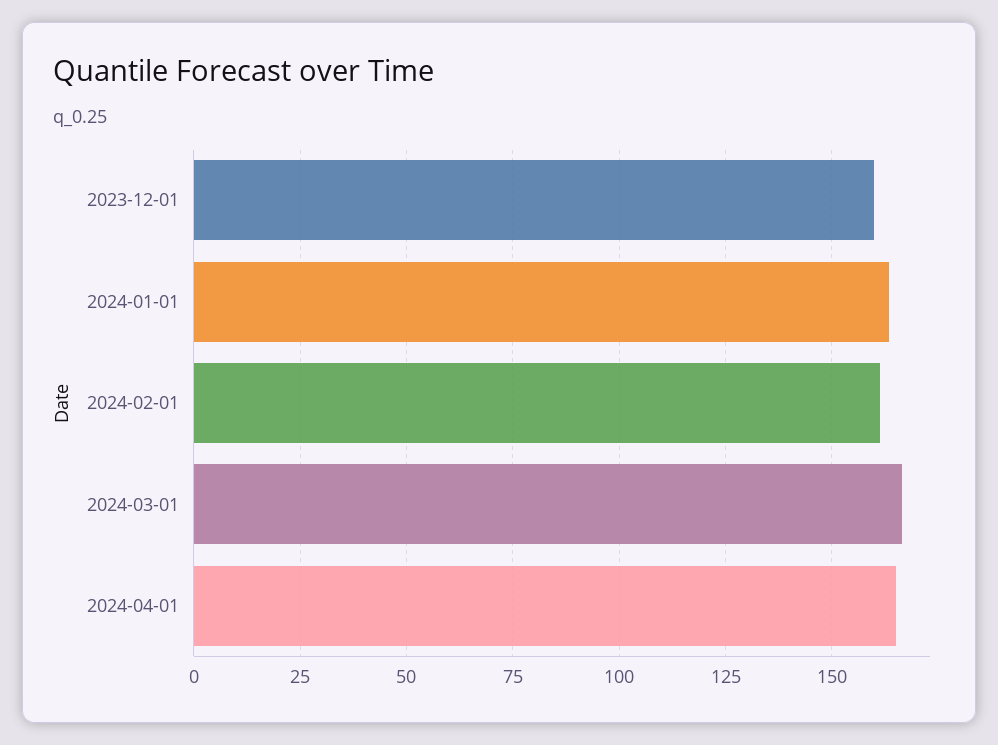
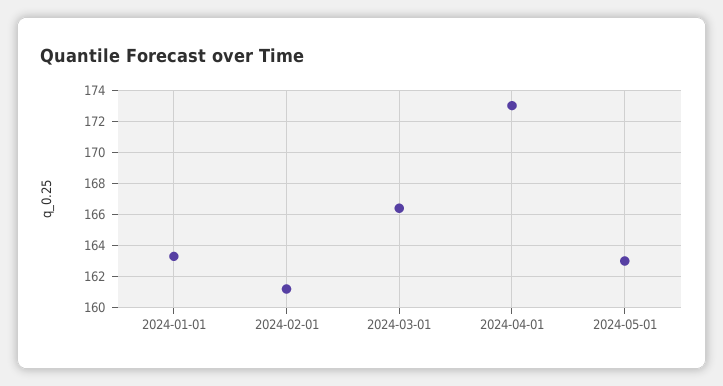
2023-12-01: 160 -> none
2024-04-01: 165 -> 173
2024-05-01: none -> 163

